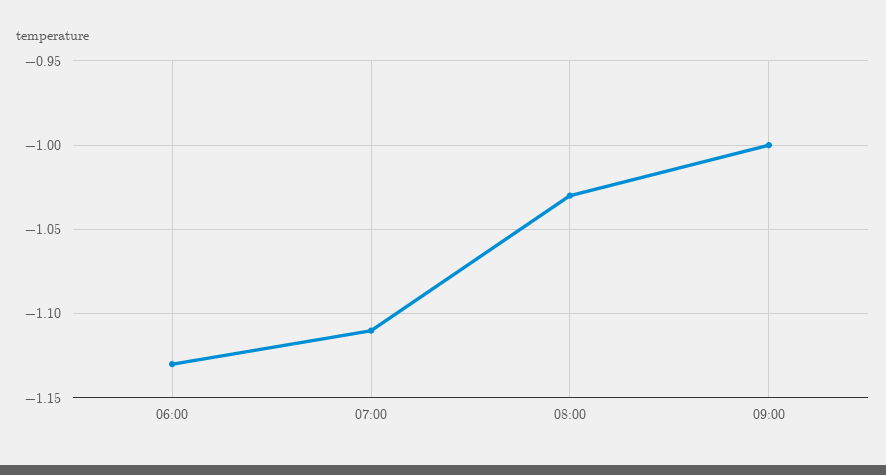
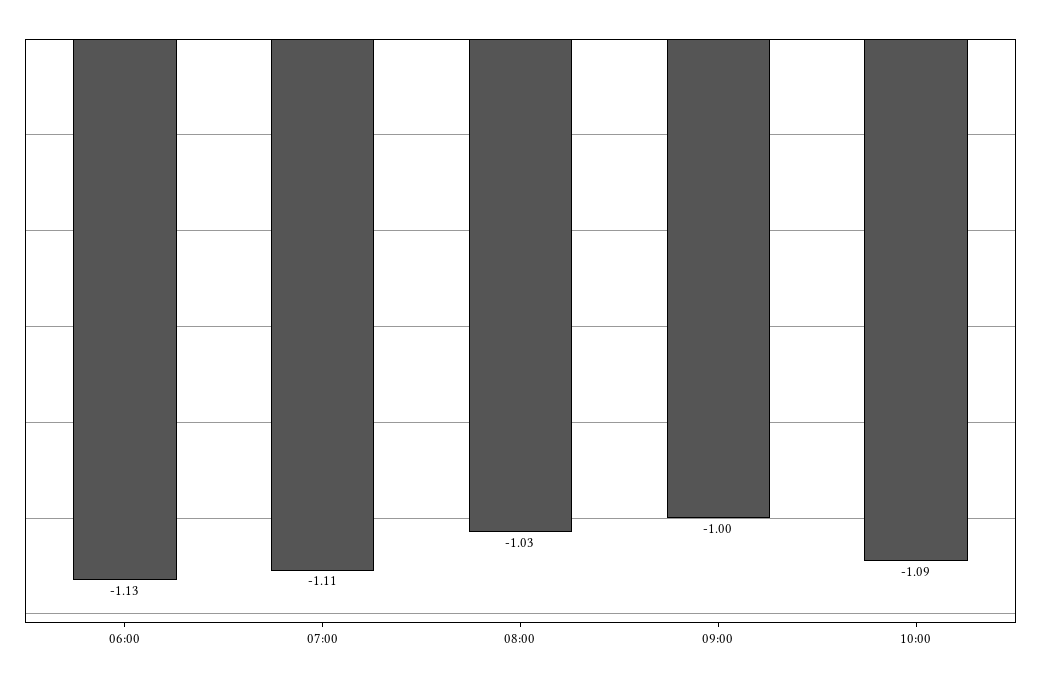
10:00: none -> -1.09

